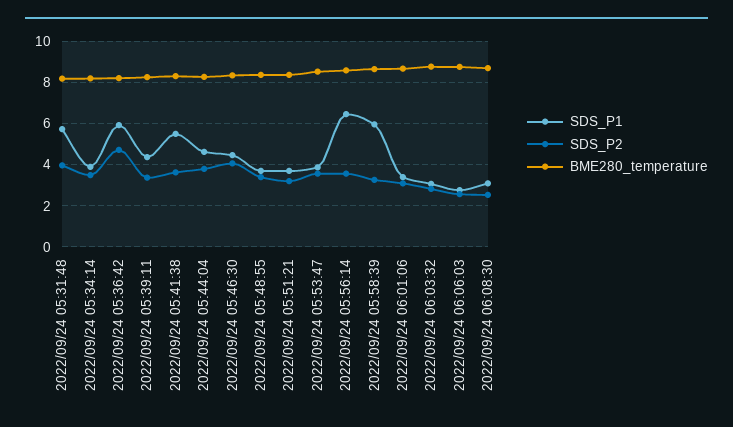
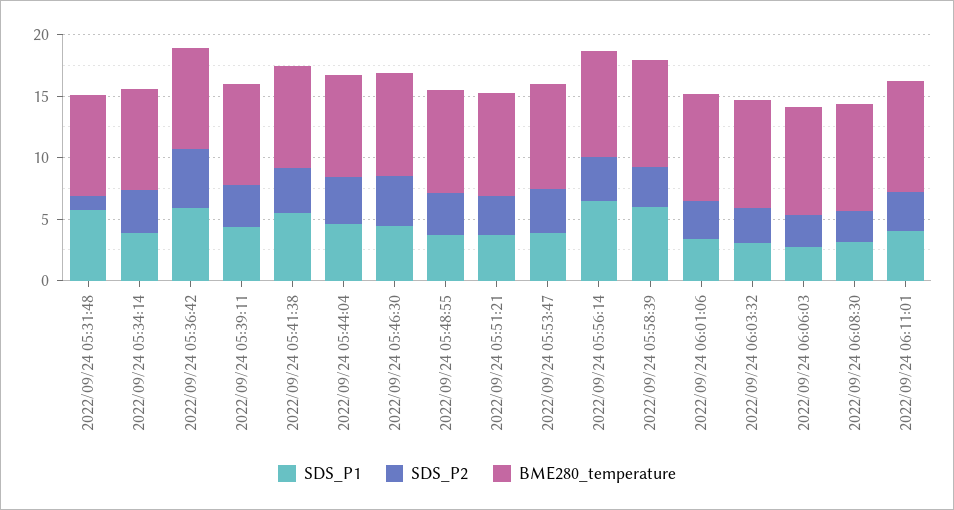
SDS_P2, 2022/09/24 05:31:48: 4 -> 1
SDS_P1, 2022/09/24 06:11:01: none -> 4
SDS_P2, 2022/09/24 06:11:01: none -> 3
BME280_temperature, 2022/09/24 06:11:01: none -> 9

